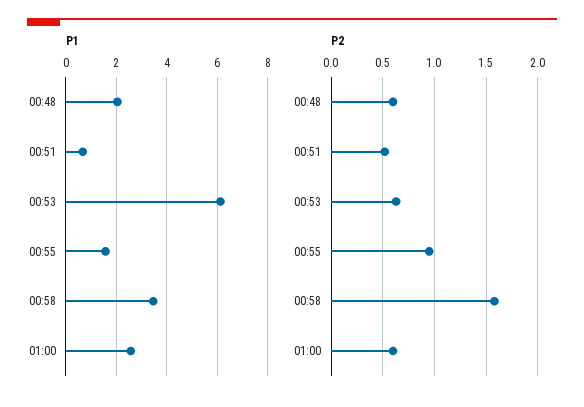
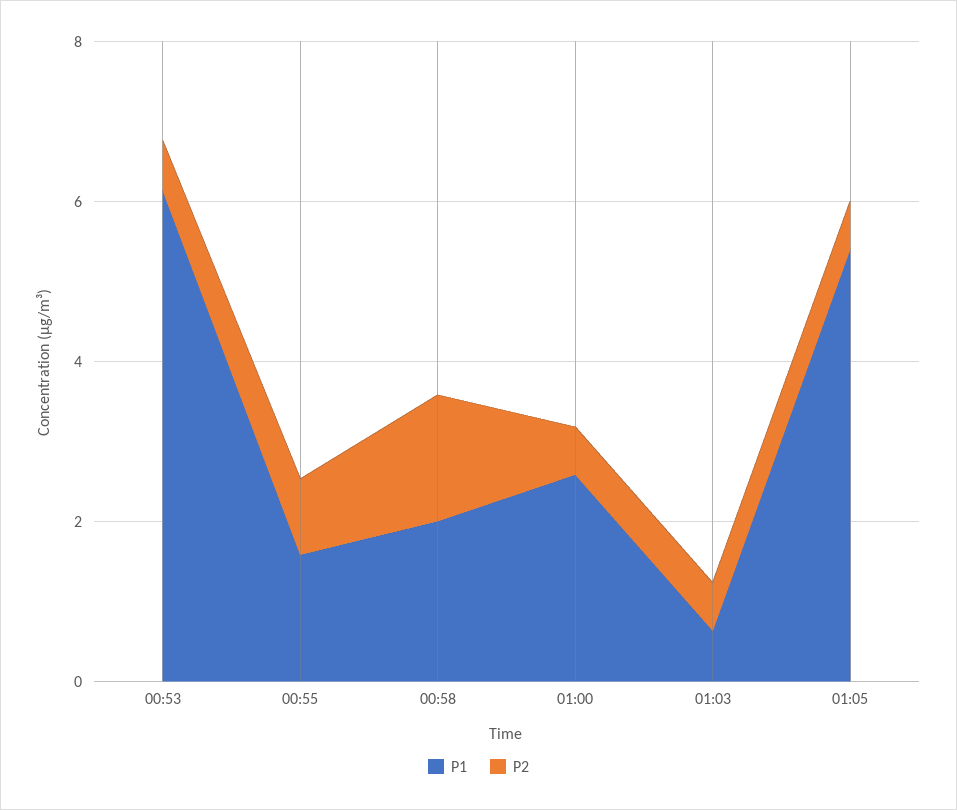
P1, 00:48: 2 -> none
P1, 00:51: 0.75 -> none
P1, 00:58: 3.5 -> 2
P2, 00:48: 0.6 -> none
P2, 00:51: 0.5 -> none
P1, 01:03: none -> 0.5
P2, 01:03: none -> 0.5
P1, 01:05: none -> 5.5
P2, 01:05: none -> 0.5

